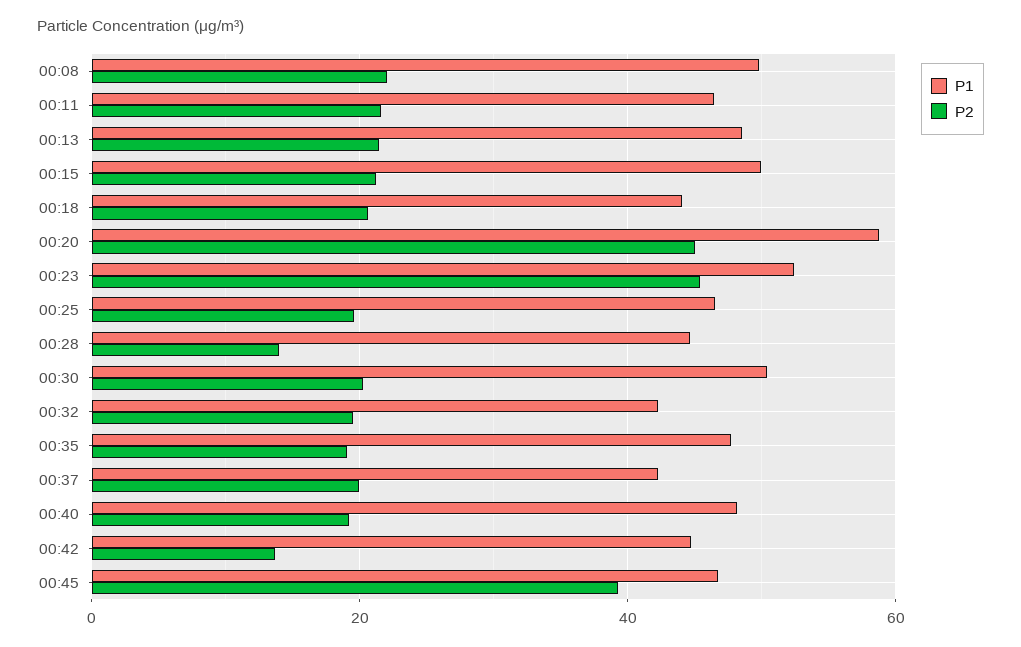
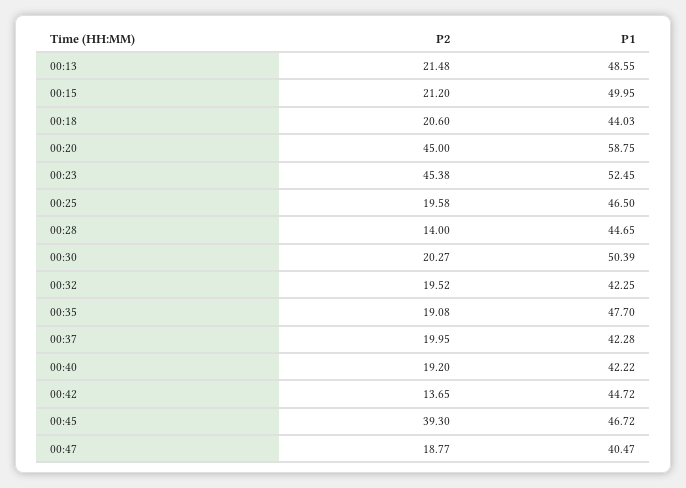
P1, 00:08: 50 -> none
P2, 00:08: 22 -> none
P1, 00:11: 46 -> none
P2, 00:11: 22 -> none
P1, 00:40: 48 -> 42.22
P2, 00:47: none -> 18.77
P1, 00:47: none -> 40.47

